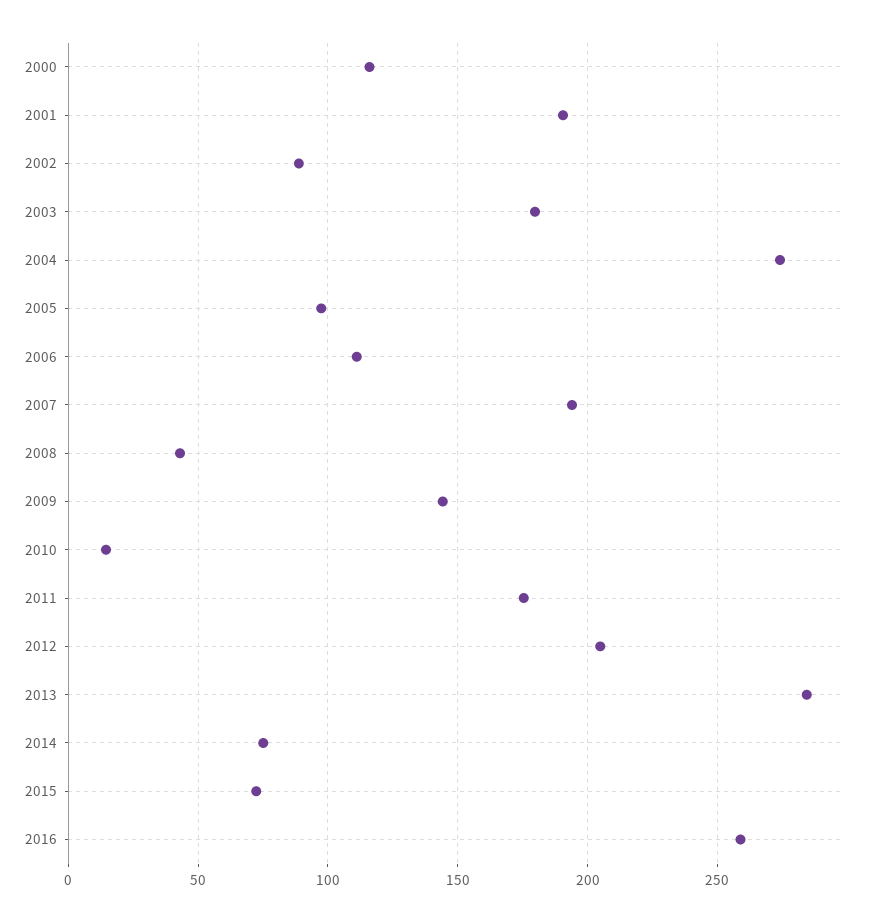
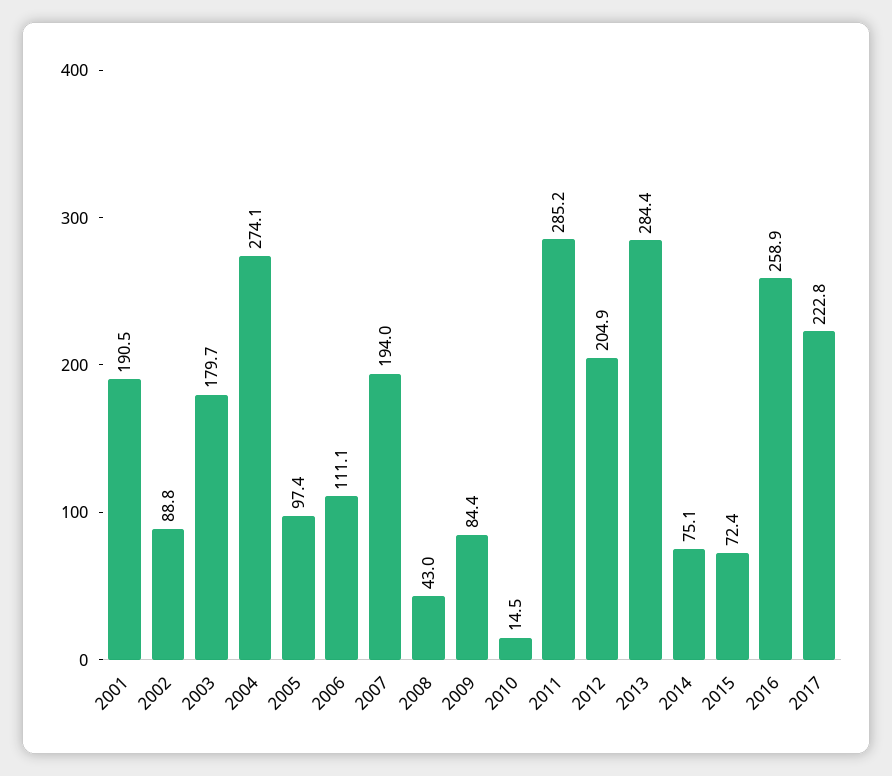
2000: 115 -> none
2009: 145 -> 84.4
2011: 175 -> 285.2
2017: none -> 222.8

